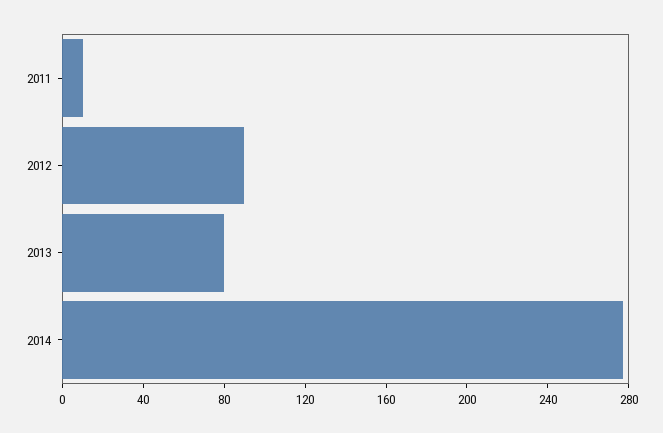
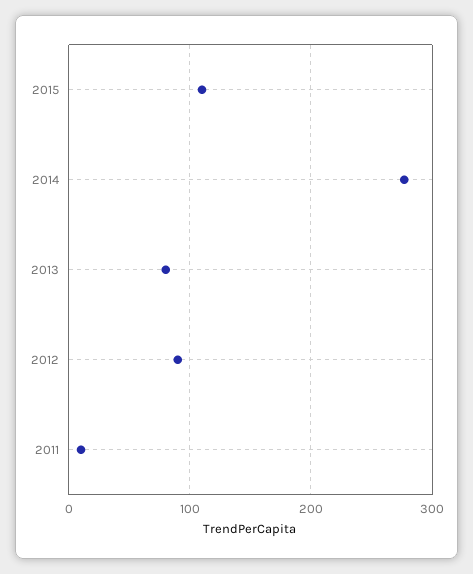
2015: none -> 110

